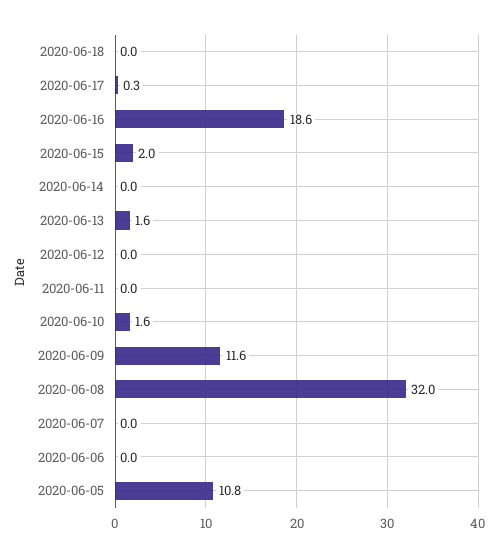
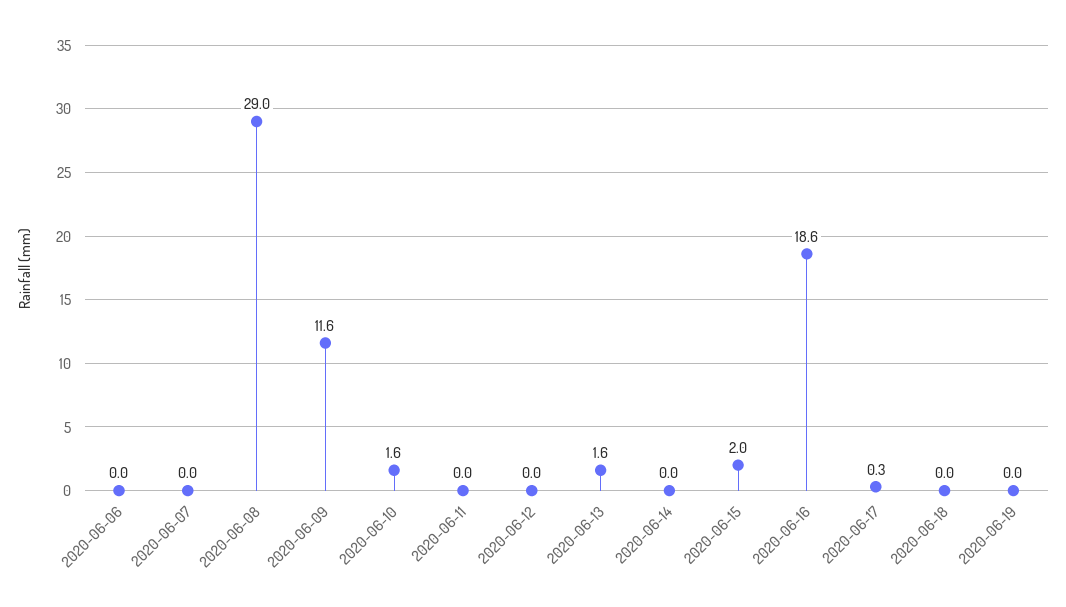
2020-06-08: 32 -> 29
2020-06-05: 10.8 -> none
2020-06-19: none -> 0

